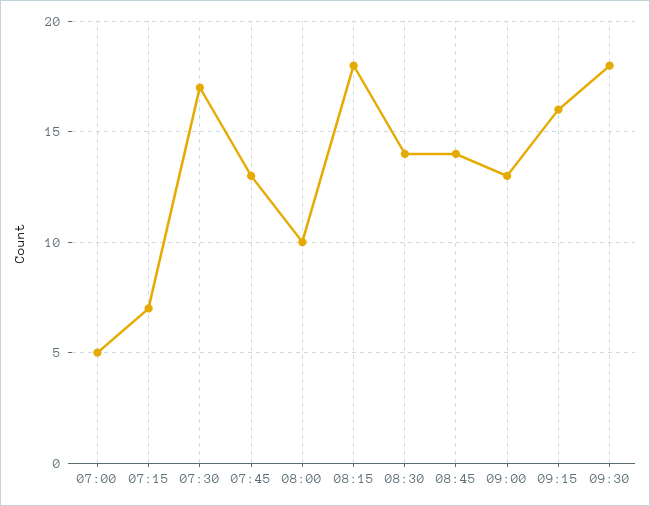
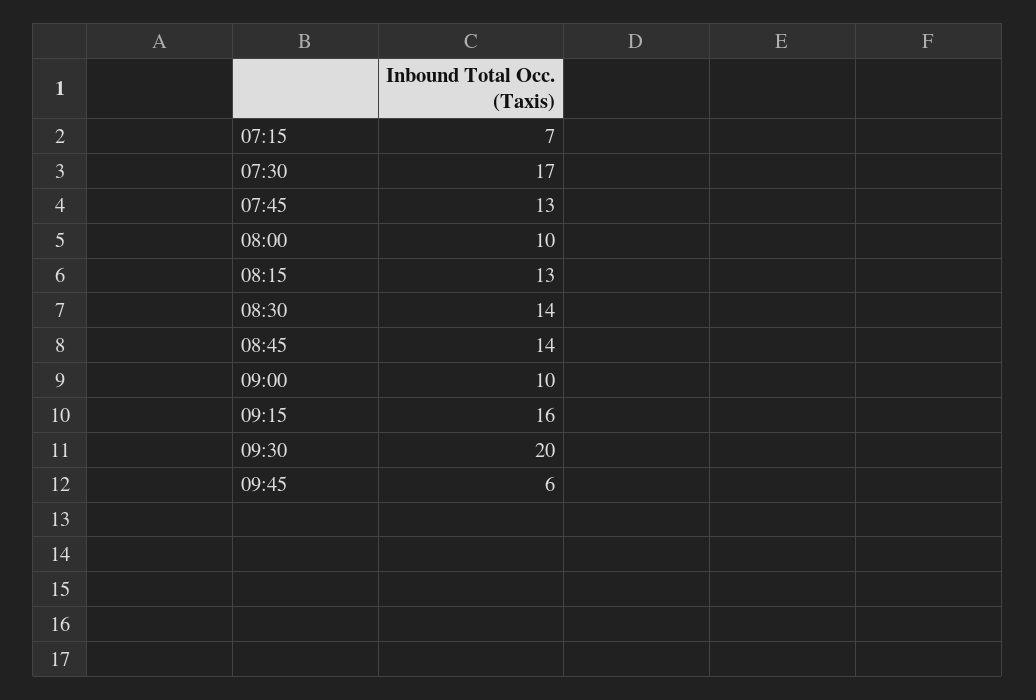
07:00: 5 -> none
08:15: 18 -> 13
09:00: 13 -> 10
09:30: 18 -> 20
09:45: none -> 6

